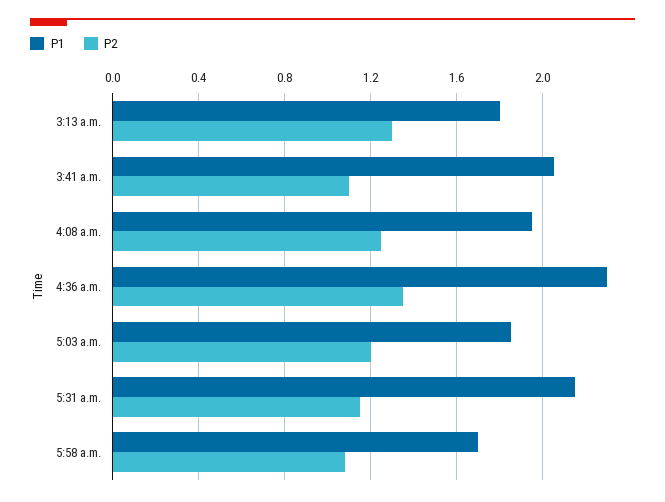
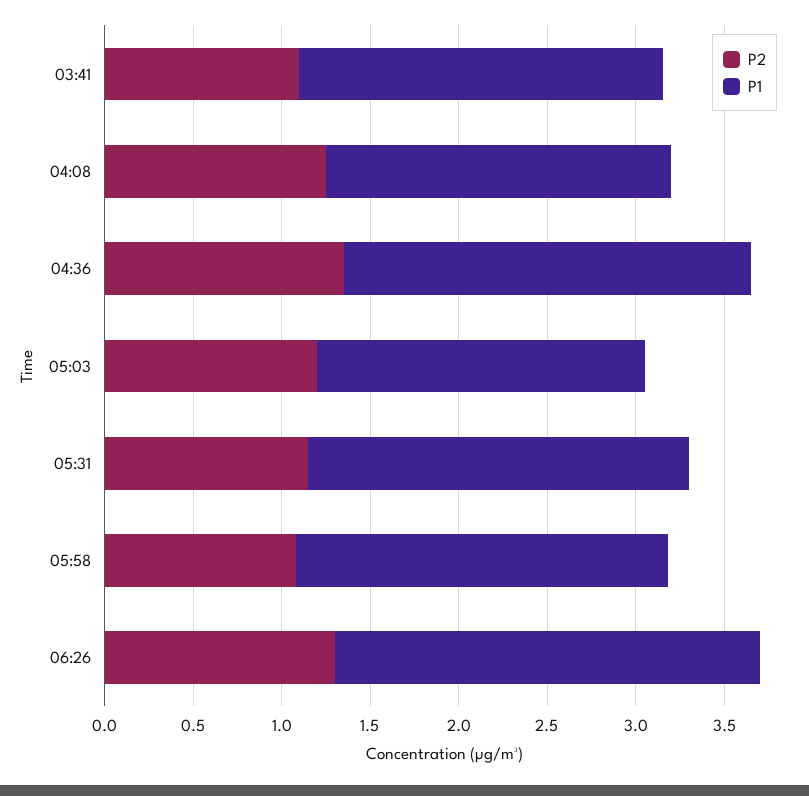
P1, 3:13 a.m.: 1.8 -> none
P2, 3:13 a.m.: 1.3 -> none
P1, 5:58 a.m.: 1.7 -> 2.1
P2, 06:26: none -> 1.3
P1, 06:26: none -> 2.4

